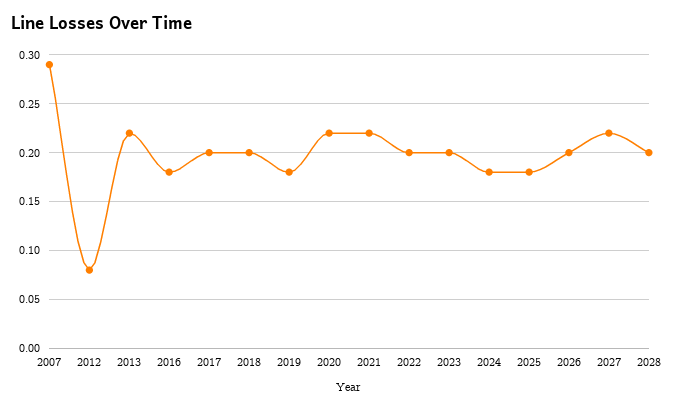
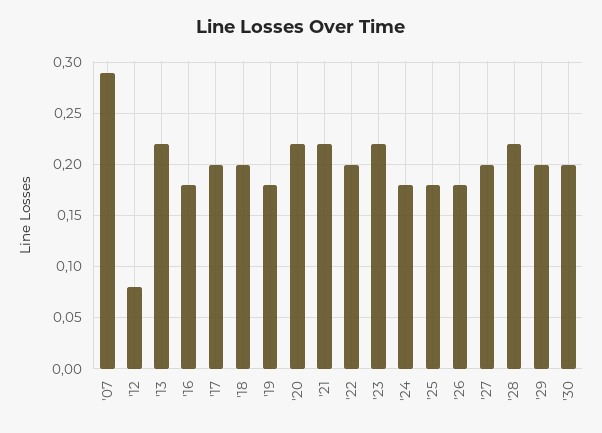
2023: 0.2 -> 0.22
2026: 0.2 -> 0.18
2027: 0.22 -> 0.2
2028: 0.2 -> 0.22
'29: none -> 0.2
'30: none -> 0.2

